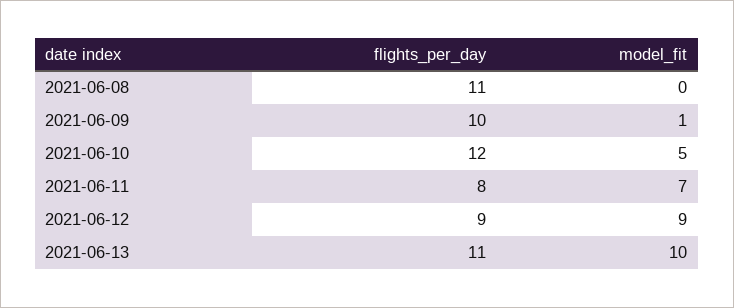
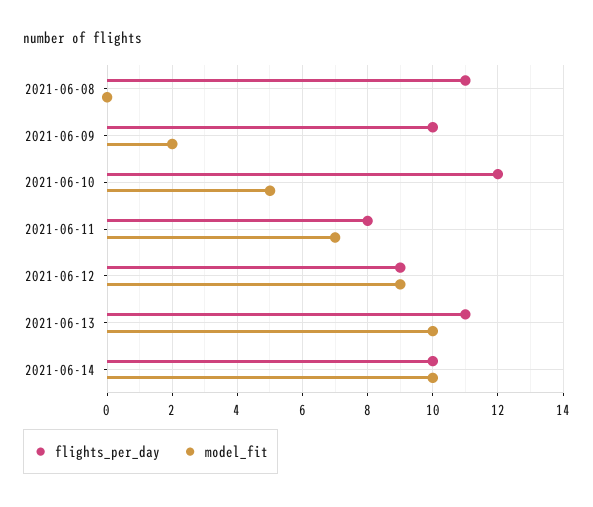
model_fit, 2021-06-09: 1 -> 2
flights_per_day, 2021-06-14: none -> 10
model_fit, 2021-06-14: none -> 10

